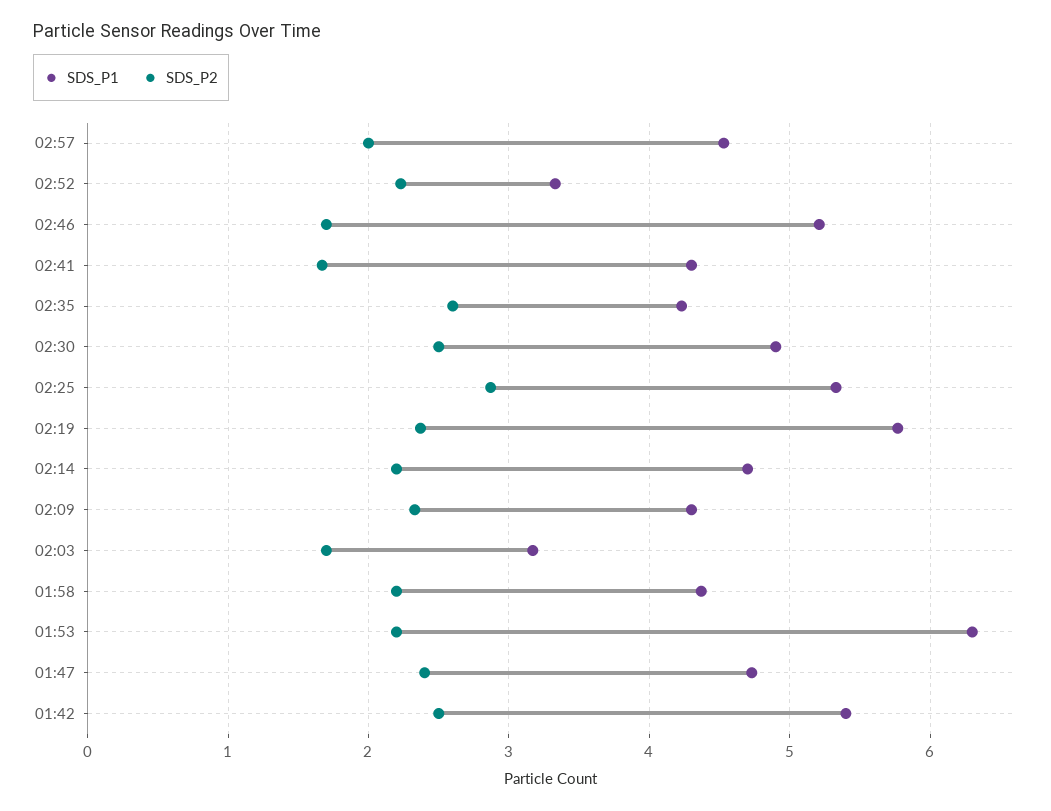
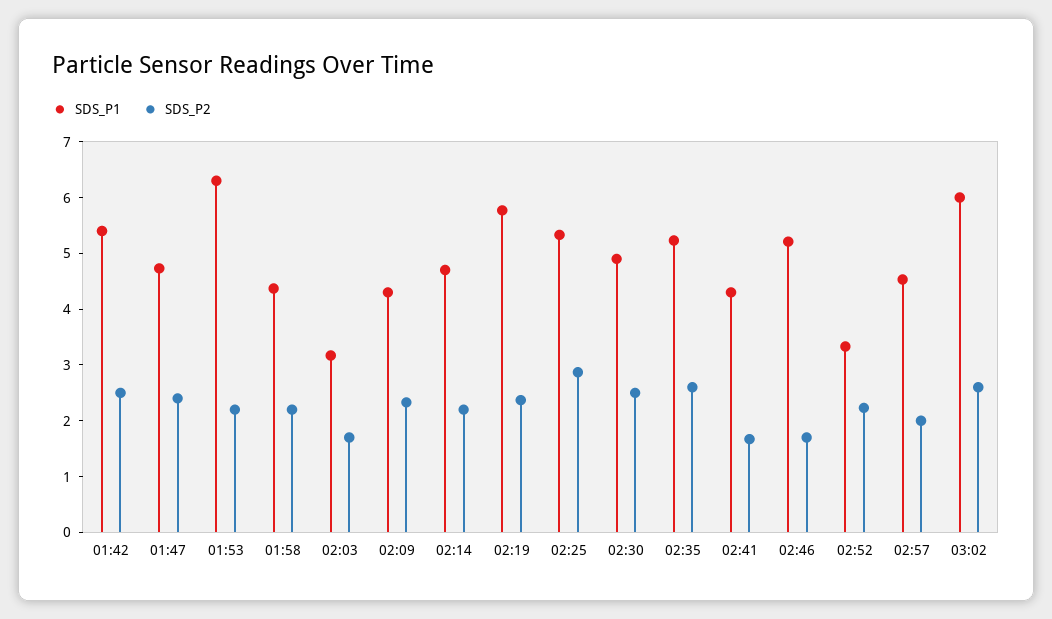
SDS_P1, 02:35: 4.2 -> 5.2
SDS_P1, 03:02: none -> 6
SDS_P2, 03:02: none -> 2.6

